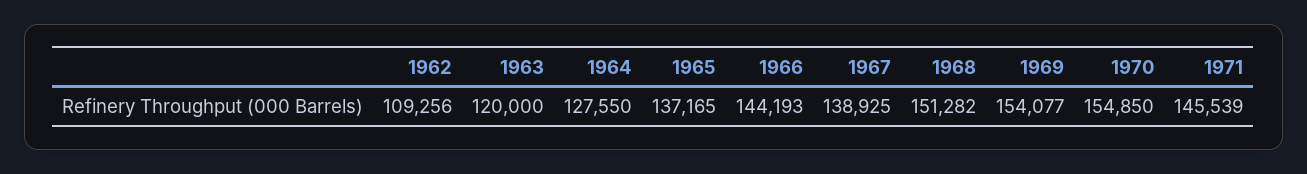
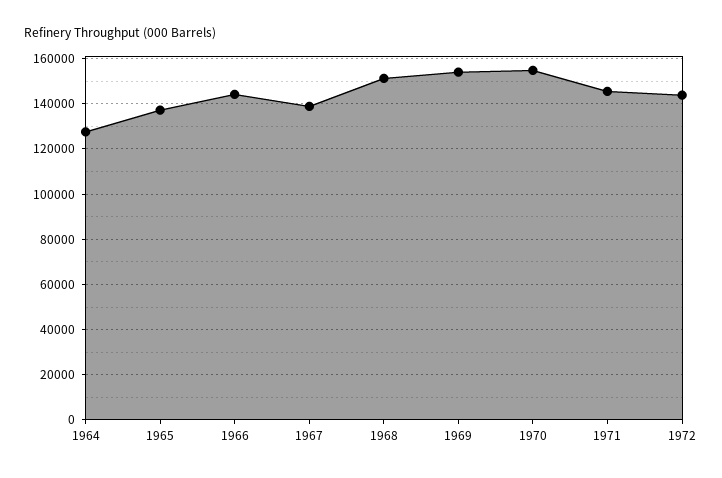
1962: 109256 -> none
1963: 120000 -> none
1972: none -> 145000

